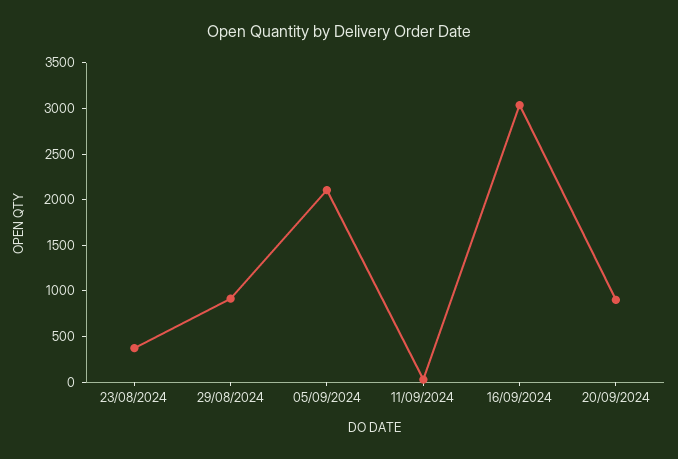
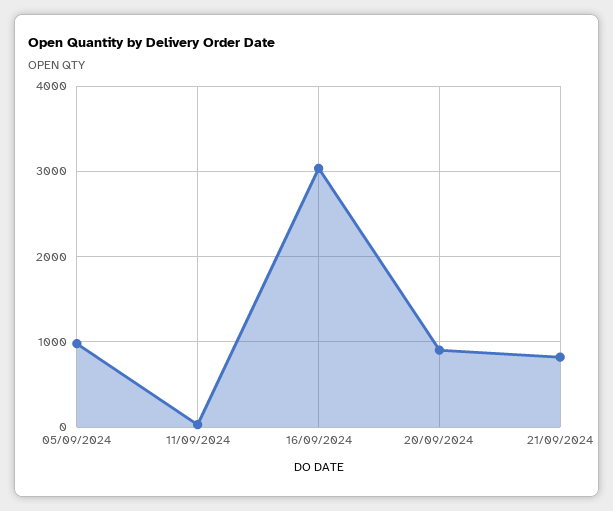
23/08/2024: 400 -> none
29/08/2024: 900 -> none
05/09/2024: 2100 -> 1000
21/09/2024: none -> 800

